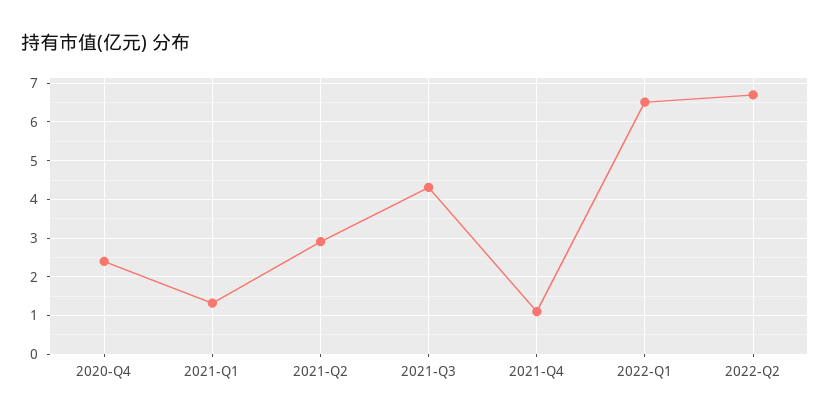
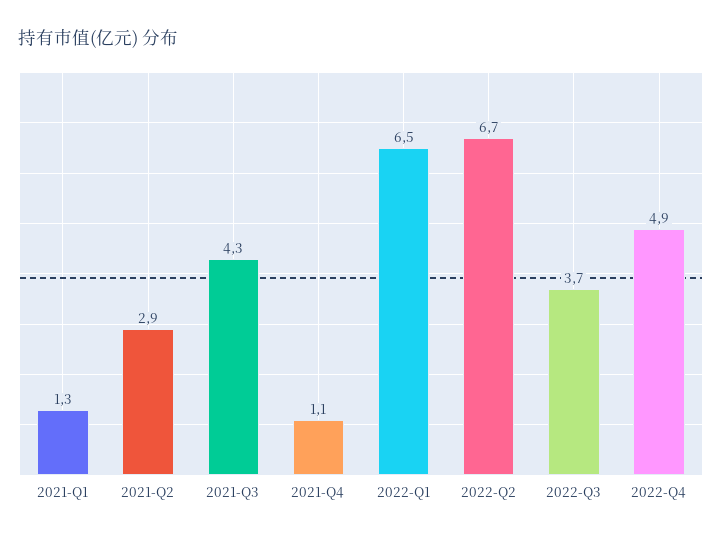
2020-Q4: 2.4 -> none
2022-Q3: none -> 3.7
2022-Q4: none -> 4.9

